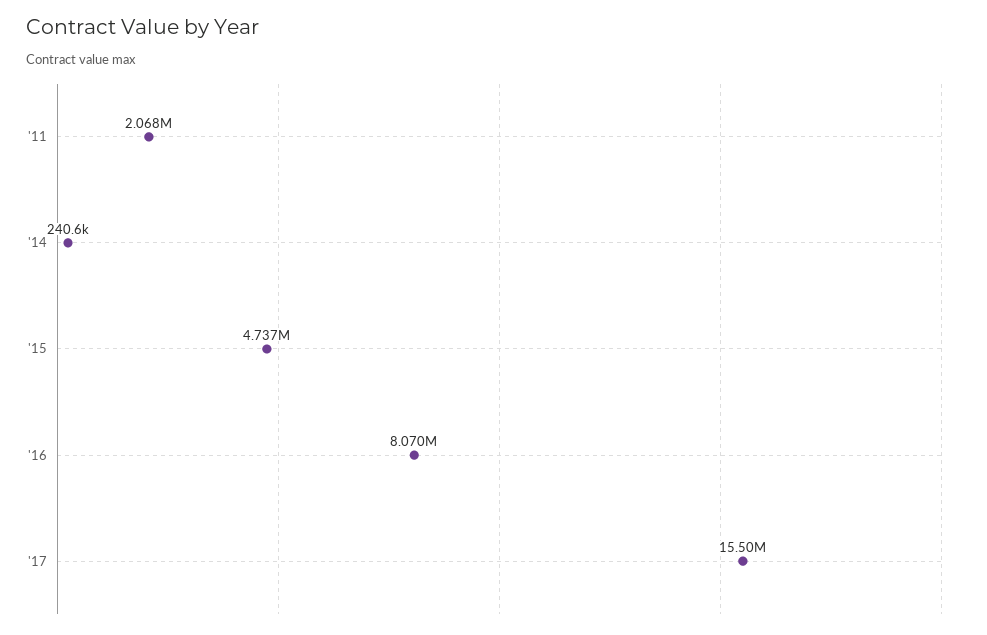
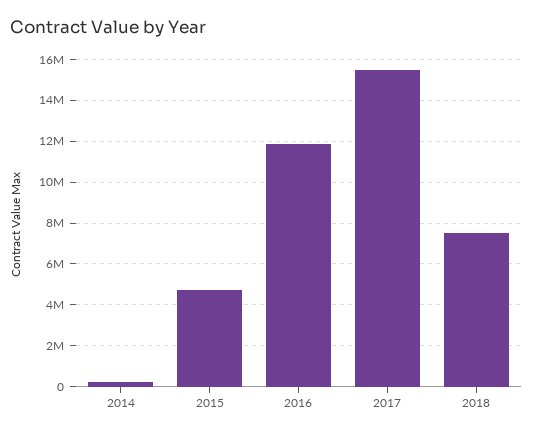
'11: 2068000 -> none
'16: 8070000 -> 12000000
2018: none -> 7500000

